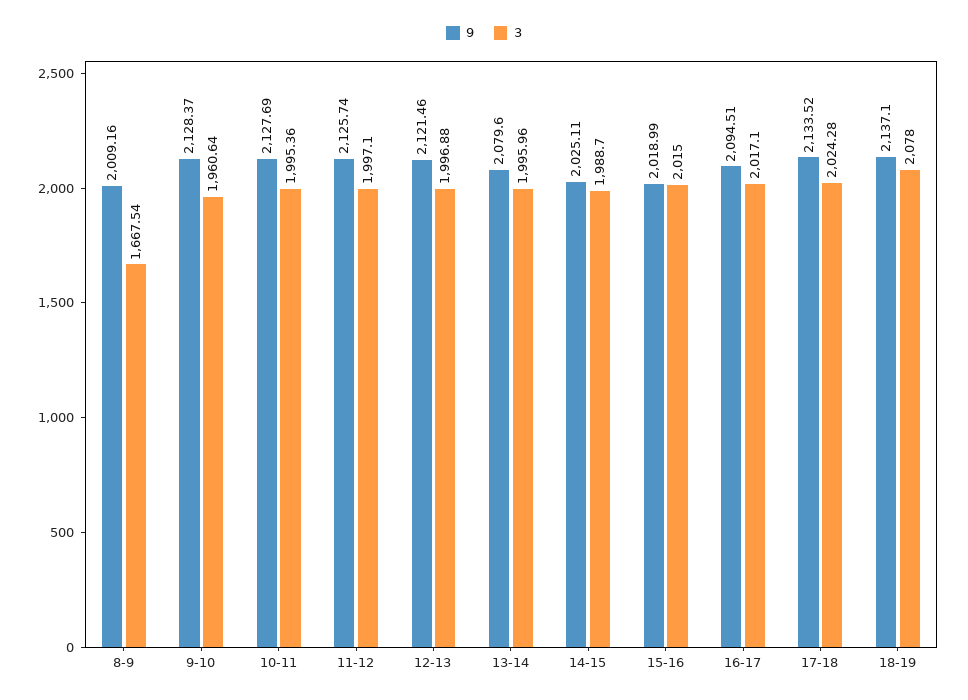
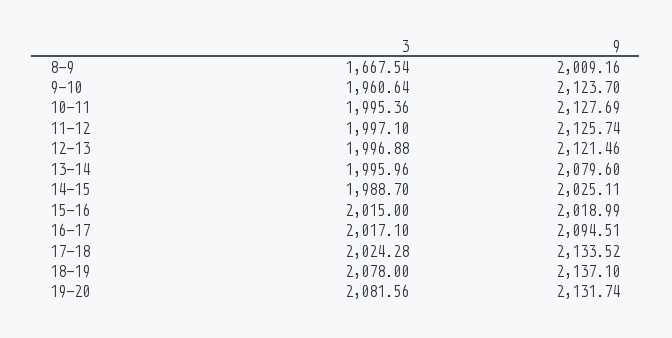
9, 9-10: 2128.37 -> 2123.7
3, 19-20: none -> 2081.56
9, 19-20: none -> 2131.74

